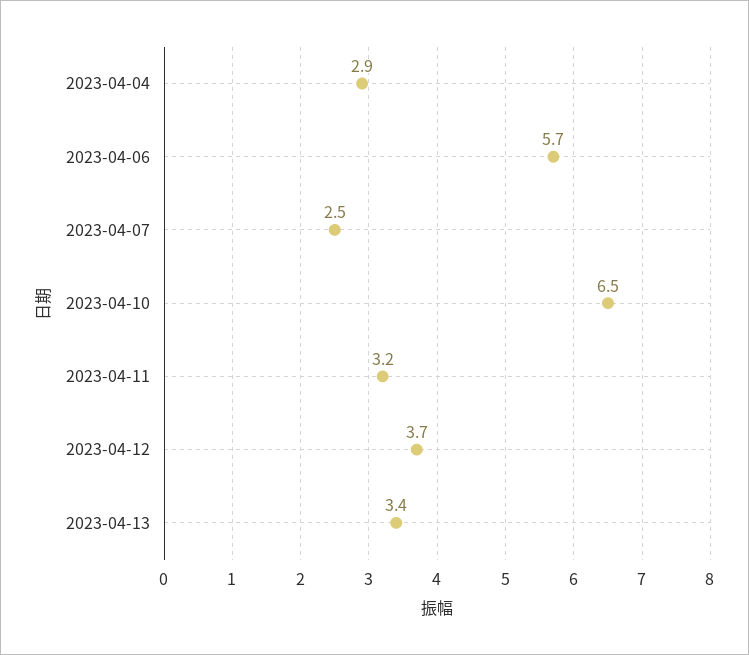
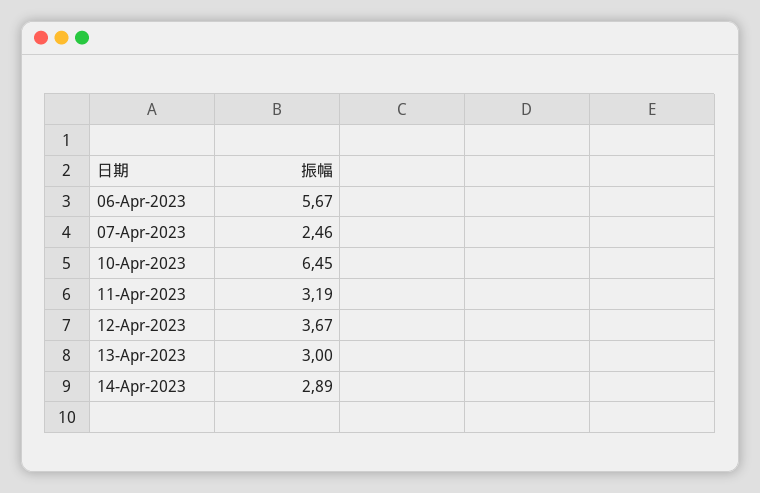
2023-04-04: 2.9 -> none
2023-04-13: 3.4 -> 3
14-Apr-2023: none -> 2.89

